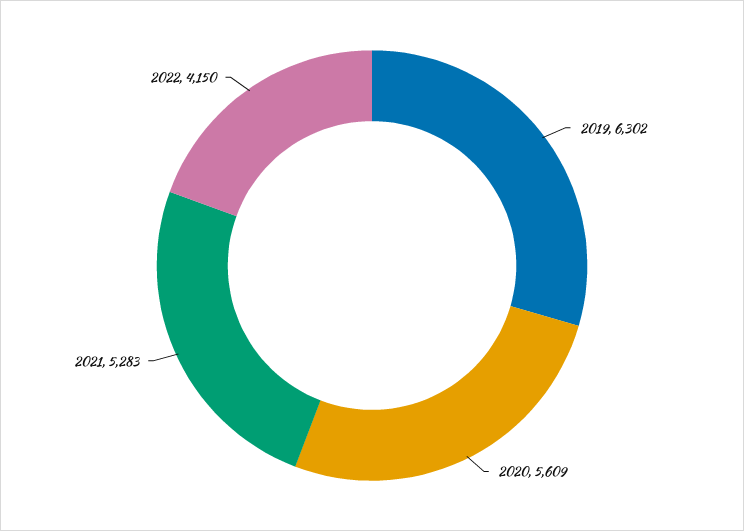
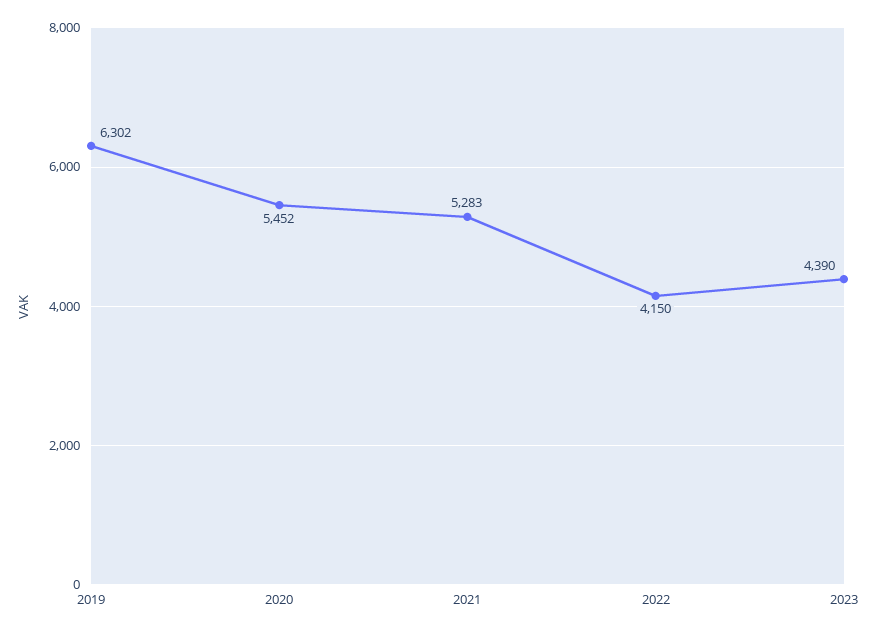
2020: 5609 -> 5452
2023: none -> 4390

